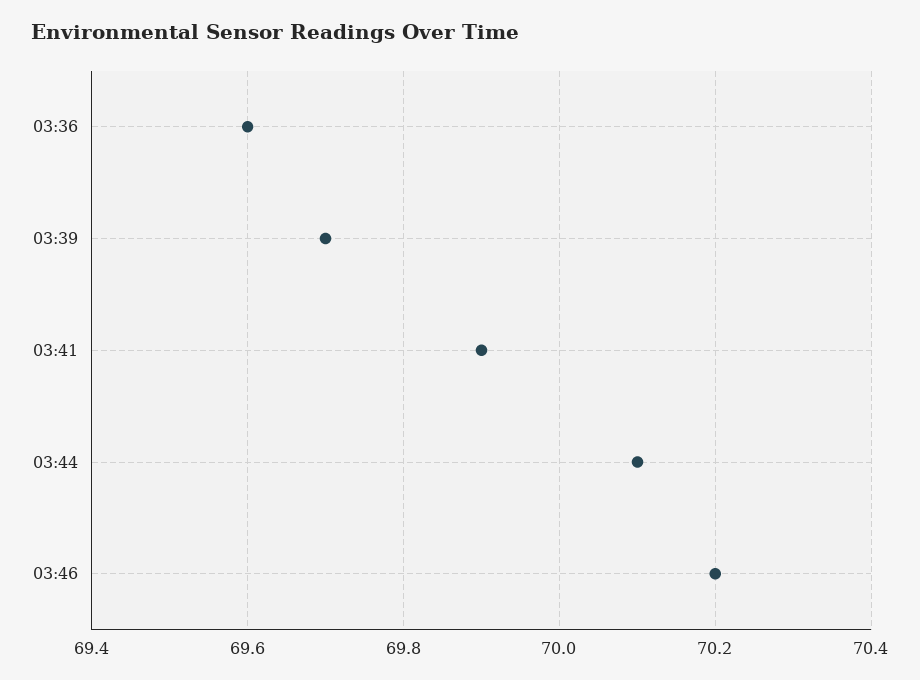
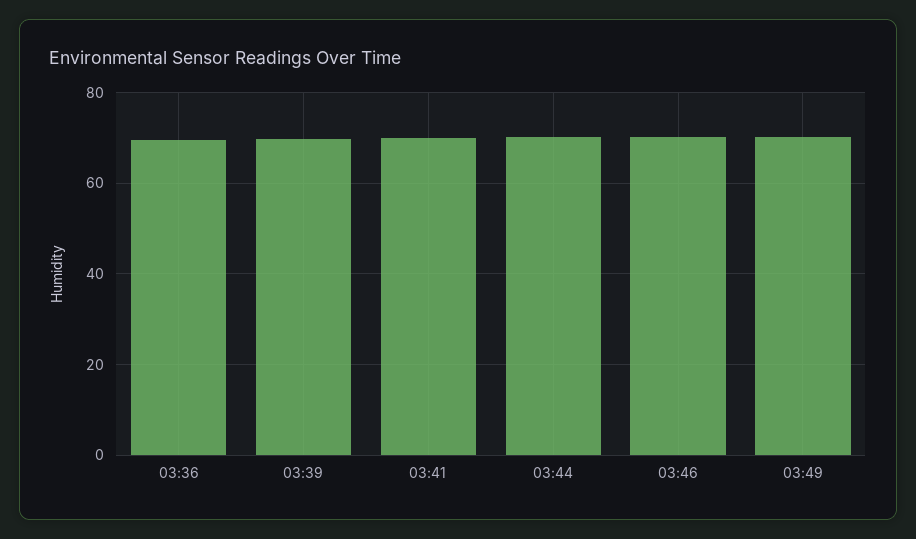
03:49: none -> 70

